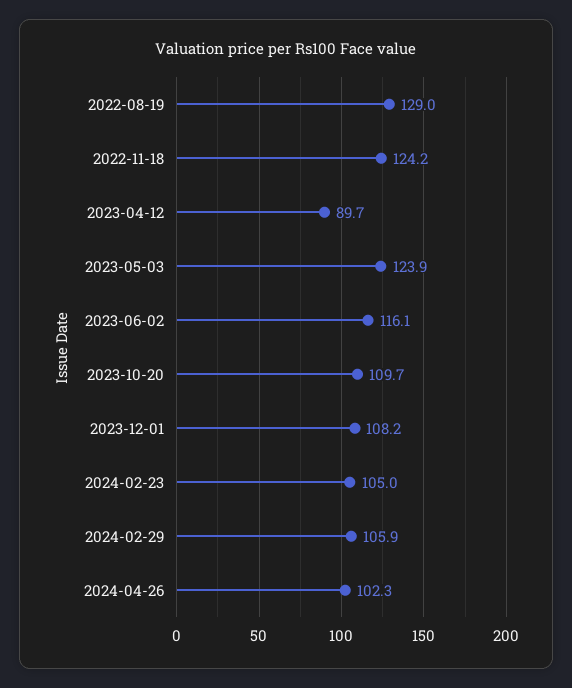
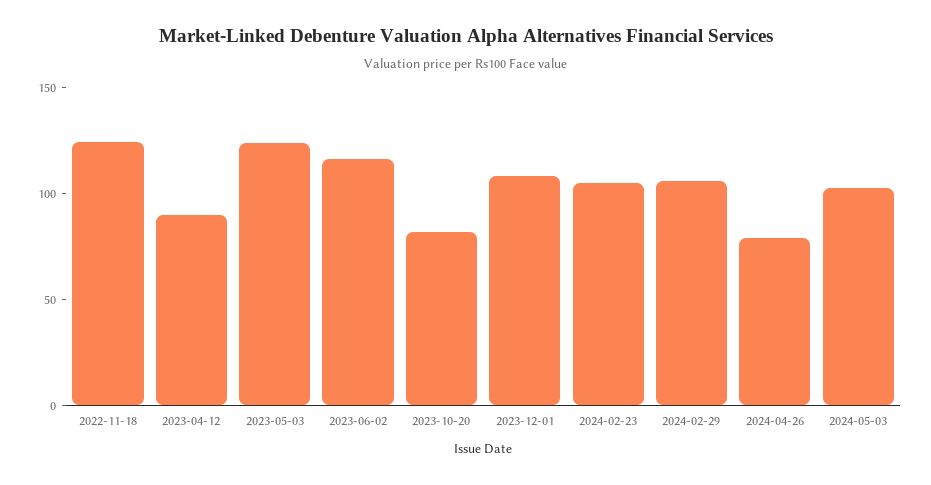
2022-08-19: 129 -> none
2023-10-20: 109.7 -> 80
2024-04-26: 102.3 -> 80
2024-05-03: none -> 100

